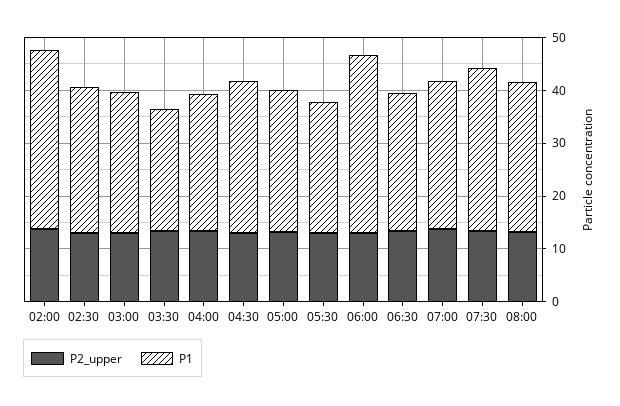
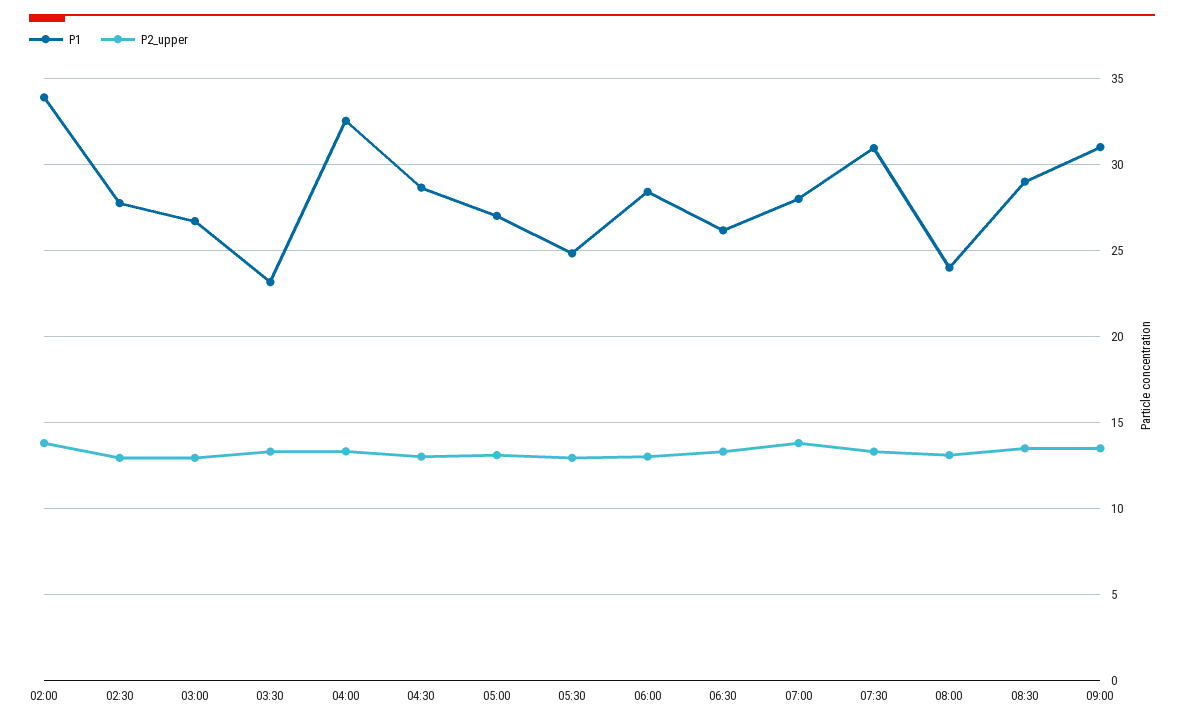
P1, 04:00: 26 -> 32.5
P1, 06:00: 34 -> 28.5
P1, 08:00: 28 -> 24
P1, 08:30: none -> 29
P2_upper, 08:30: none -> 13.5
P1, 09:00: none -> 31
P2_upper, 09:00: none -> 13.5

